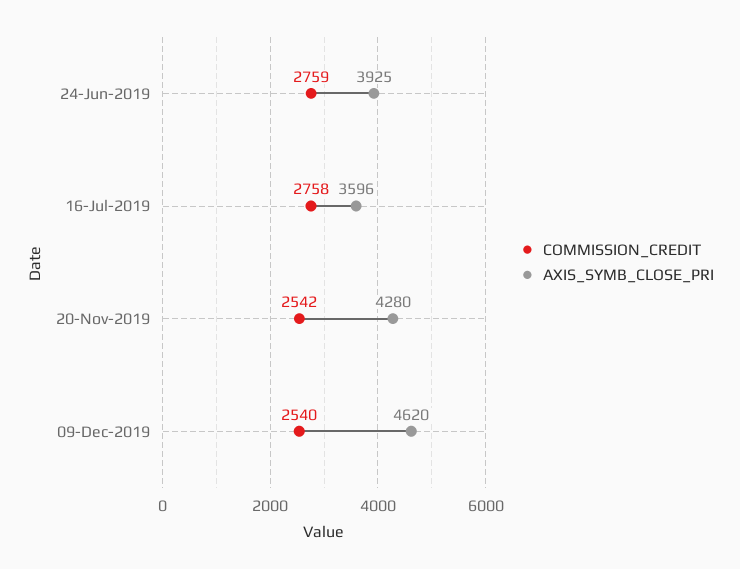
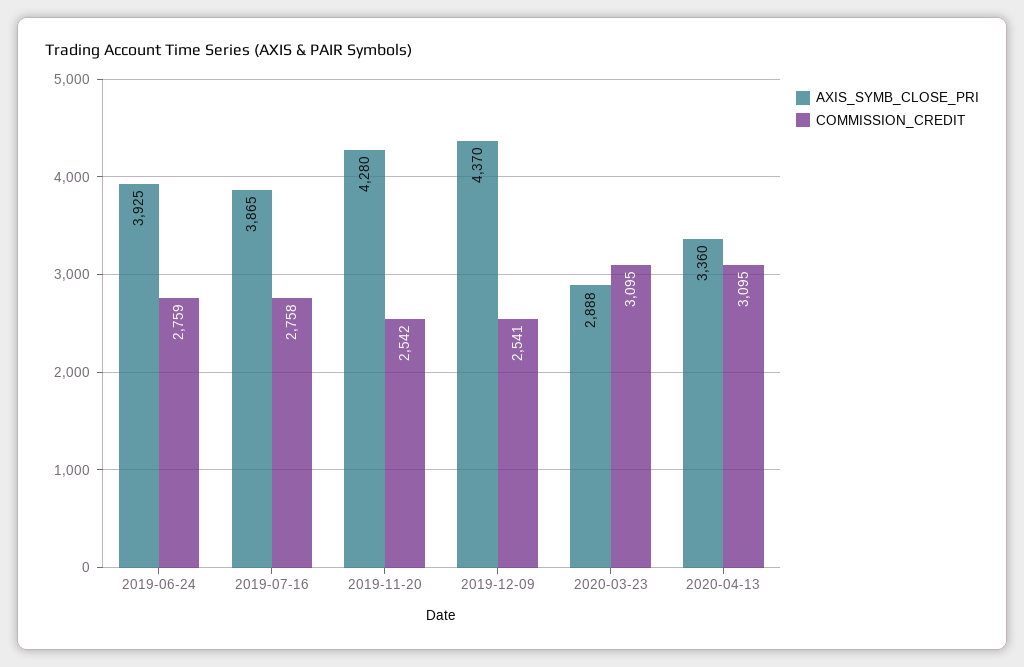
AXIS_SYMB_CLOSE_PRI, 16-Jul-2019: 3596 -> 3865
COMMISSION_CREDIT, 09-Dec-2019: 2540 -> 2541
AXIS_SYMB_CLOSE_PRI, 09-Dec-2019: 4620 -> 4370
AXIS_SYMB_CLOSE_PRI, 2020-03-23: none -> 2888
COMMISSION_CREDIT, 2020-03-23: none -> 3095
AXIS_SYMB_CLOSE_PRI, 2020-04-13: none -> 3360
COMMISSION_CREDIT, 2020-04-13: none -> 3095

